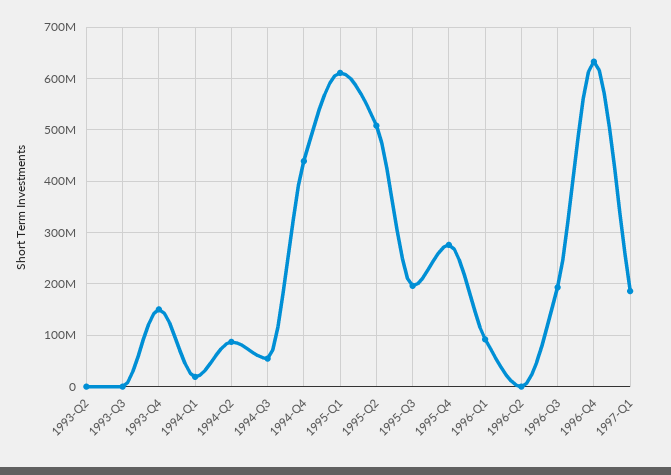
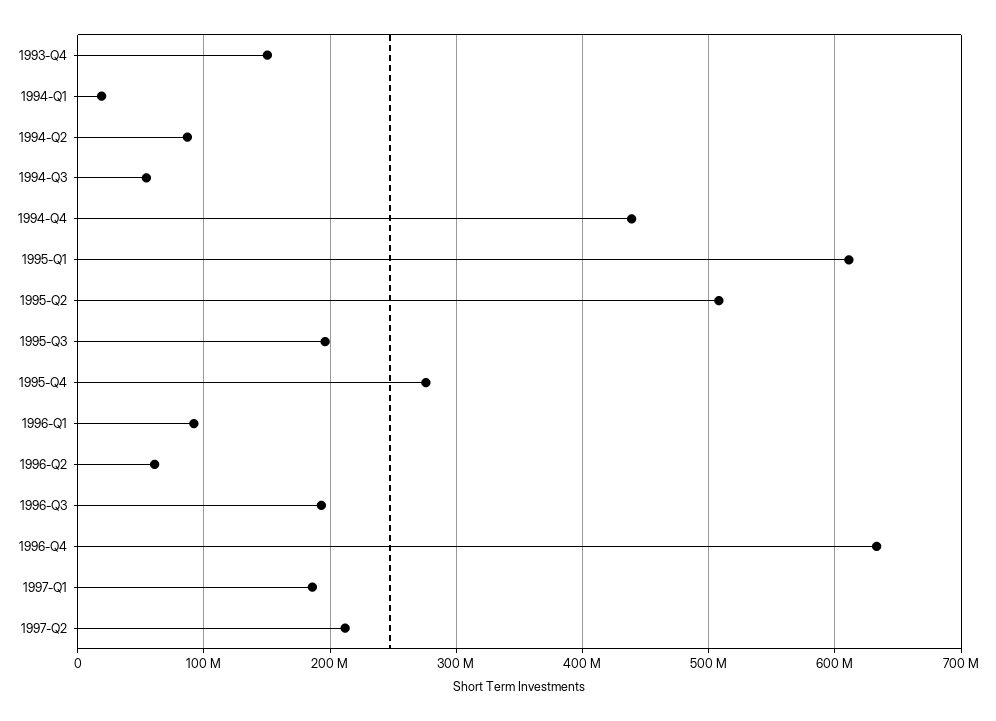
1993-Q2: 0 -> none
1993-Q3: 0 -> none
1996-Q2: 0 -> 60000000
1997-Q2: none -> 210000000

